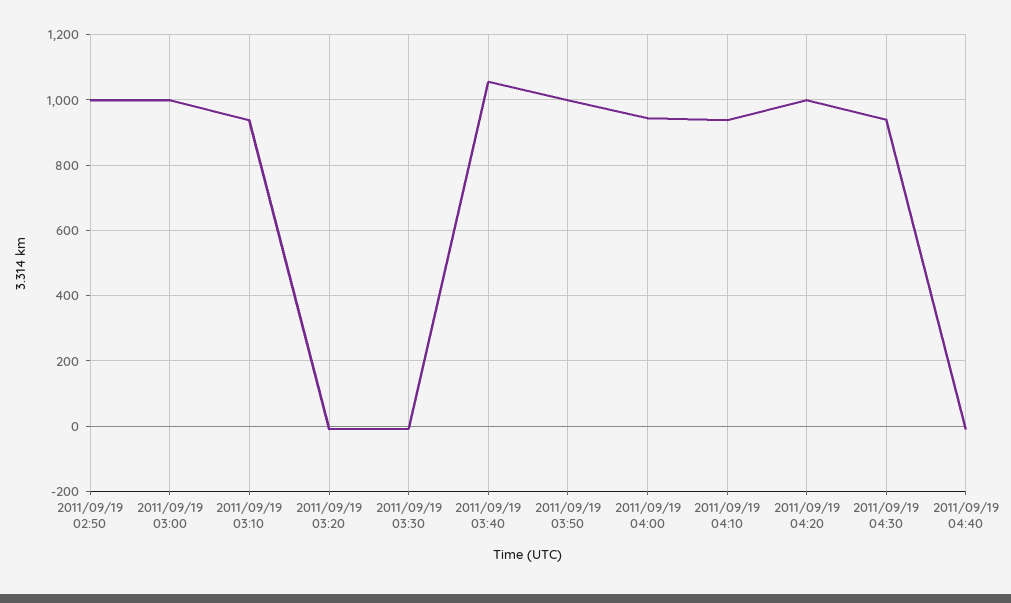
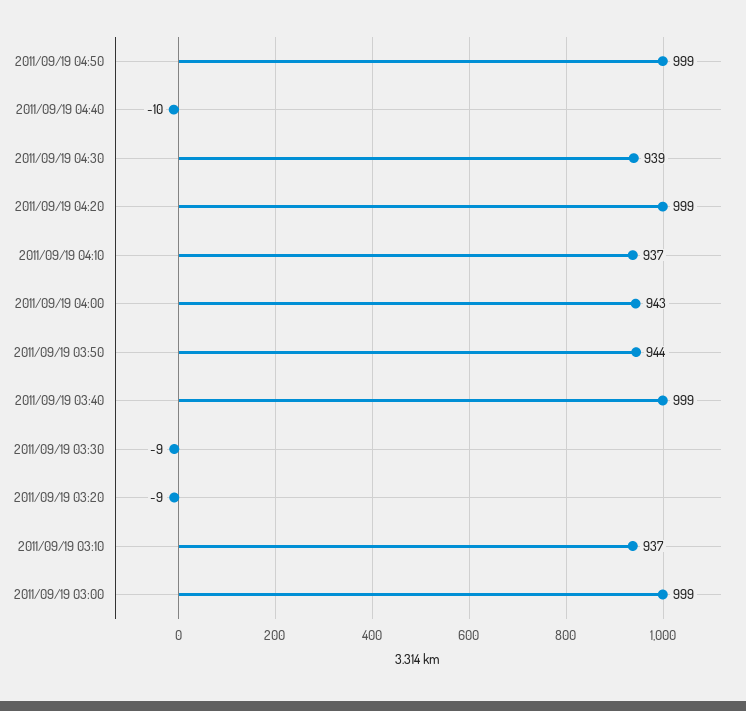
2011/09/19 02:50: 1000 -> none
2011/09/19 03:40: 1060 -> 999
2011/09/19 03:50: 1000 -> 944
2011/09/19 04:50: none -> 999

